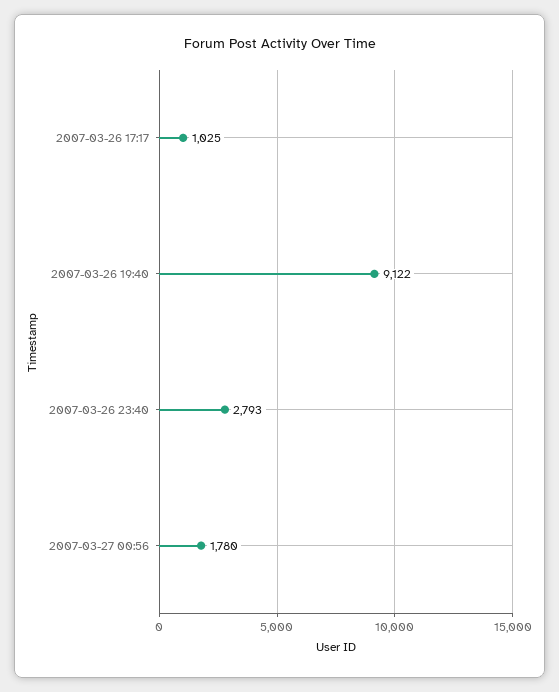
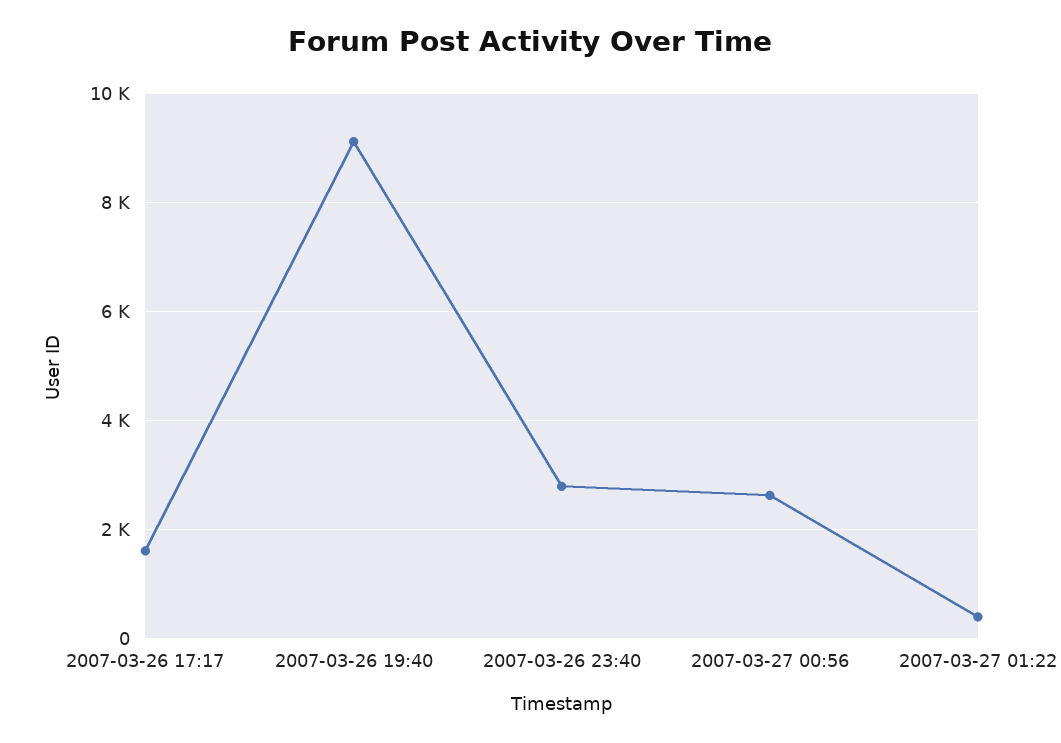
2007-03-26 17:17: 1025 -> 1600
2007-03-27 00:56: 1780 -> 2600
2007-03-27 01:22: none -> 400

